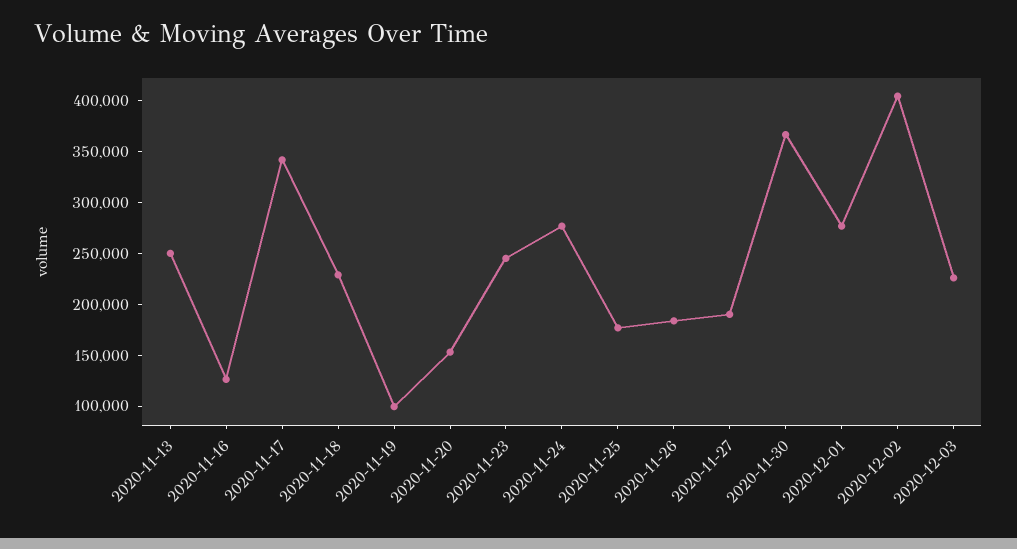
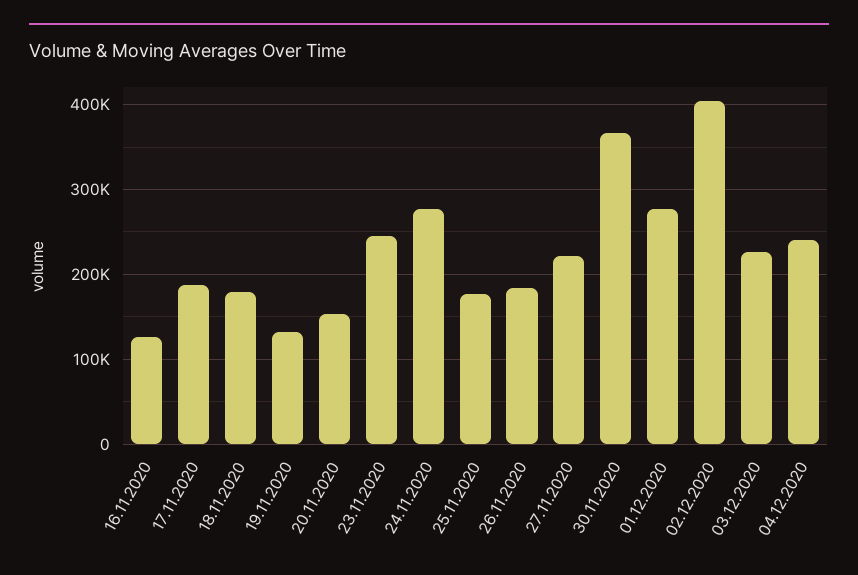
2020-11-13: 250000 -> none
2020-11-17: 340000 -> 190000
2020-11-18: 230000 -> 180000
2020-11-19: 100000 -> 130000
2020-11-27: 190000 -> 220000
04.12.2020: none -> 240000

